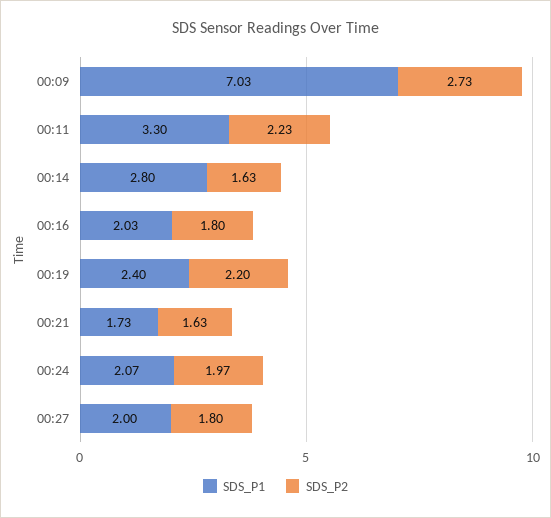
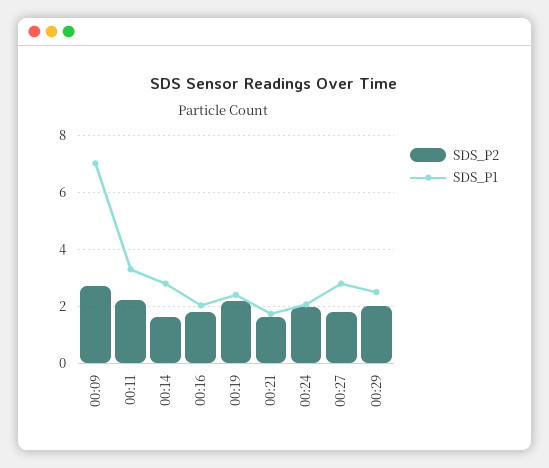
SDS_P1, 00:27: 2 -> 2.75
SDS_P2, 00:29: none -> 2
SDS_P1, 00:29: none -> 2.5

